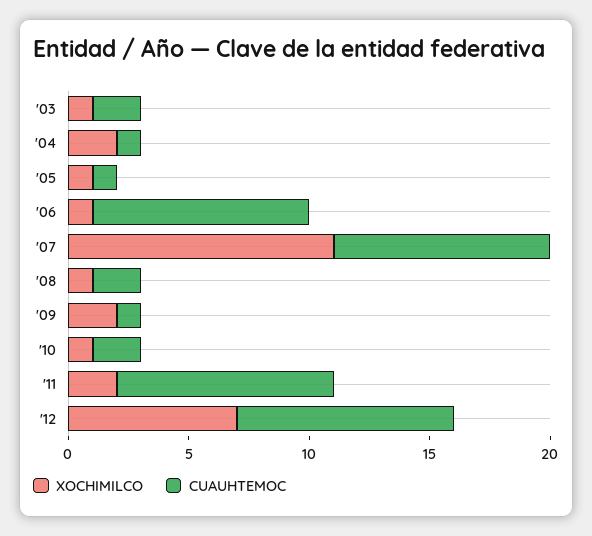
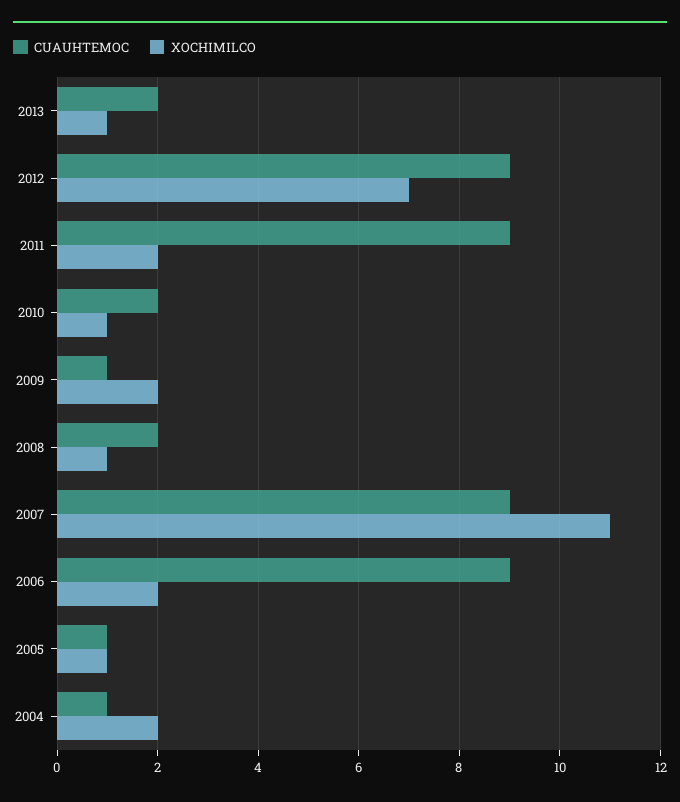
XOCHIMILCO, '03: 1 -> none
CUAUHTEMOC, '03: 2 -> none
XOCHIMILCO, '06: 1 -> 2
CUAUHTEMOC, 2013: none -> 2
XOCHIMILCO, 2013: none -> 1

